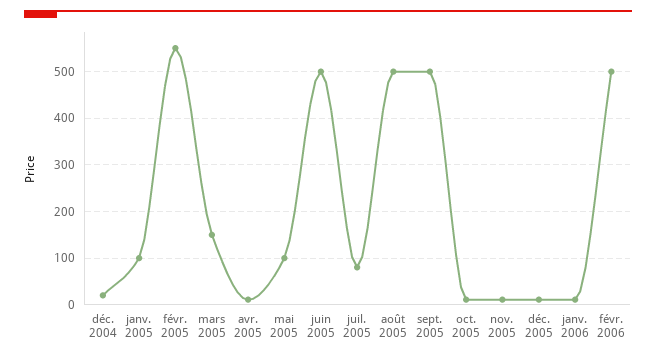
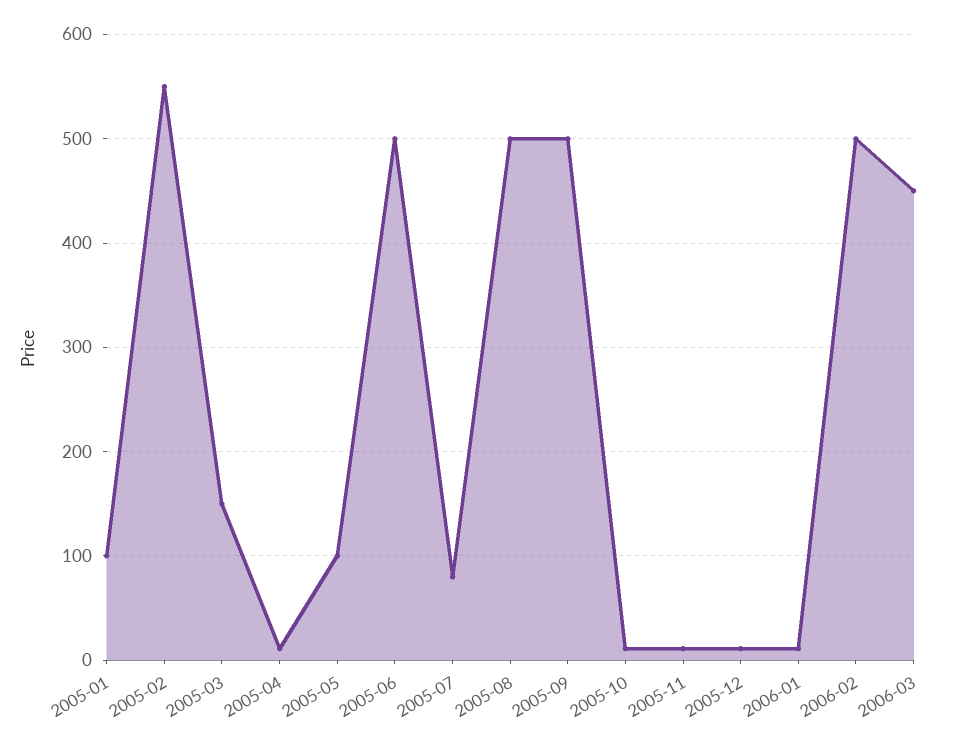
déc. 2004: 20 -> none
2006-03: none -> 450

